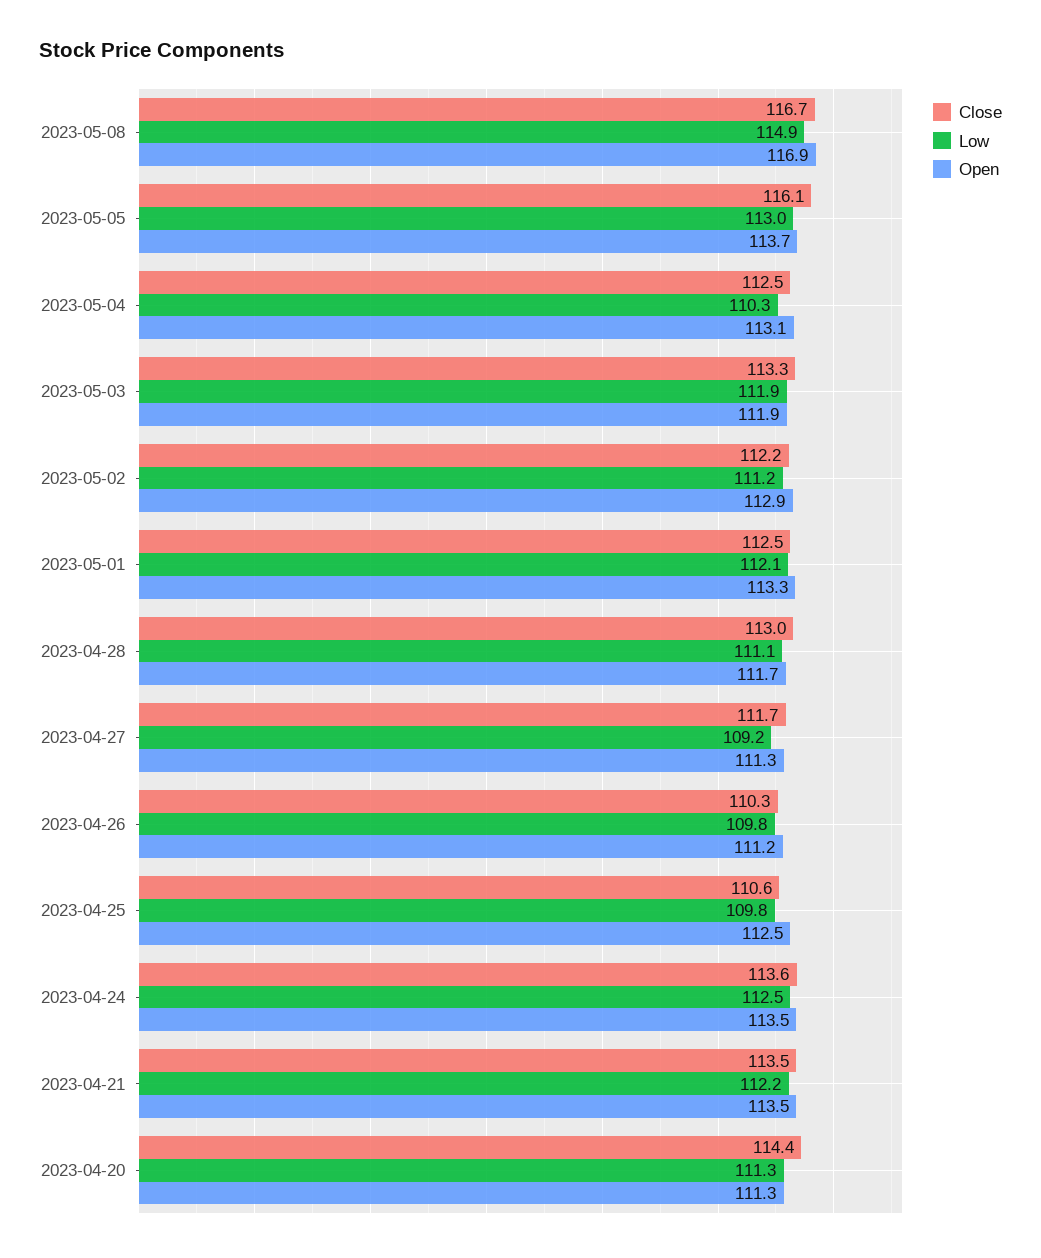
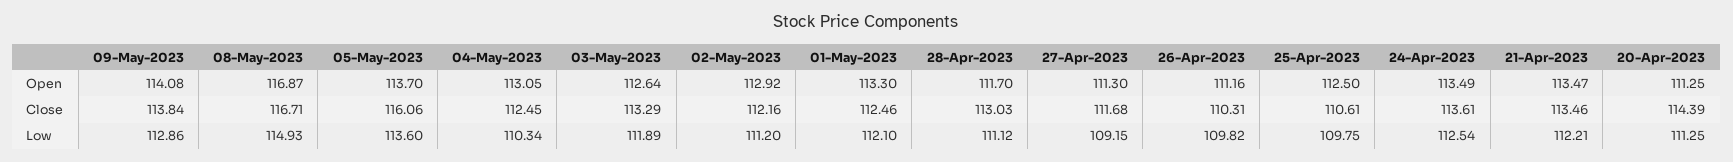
Low, 2023-05-05: 113 -> 113.6
Open, 2023-05-03: 111.9 -> 112.64
Open, 09-May-2023: none -> 114.08
Close, 09-May-2023: none -> 113.84
Low, 09-May-2023: none -> 112.86

